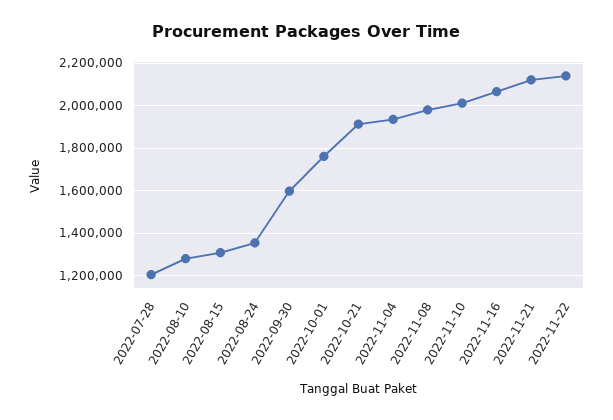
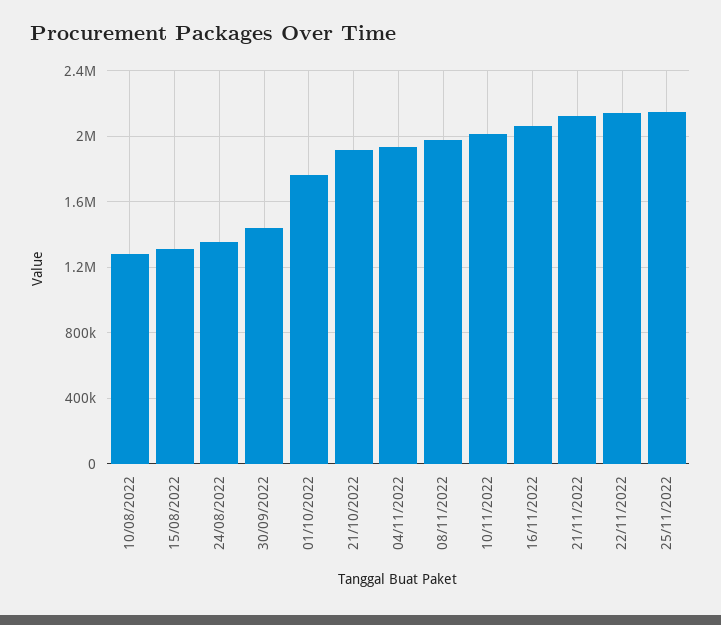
2022-07-28: 1200000 -> none
2022-09-30: 1600000 -> 1450000
25/11/2022: none -> 2150000

